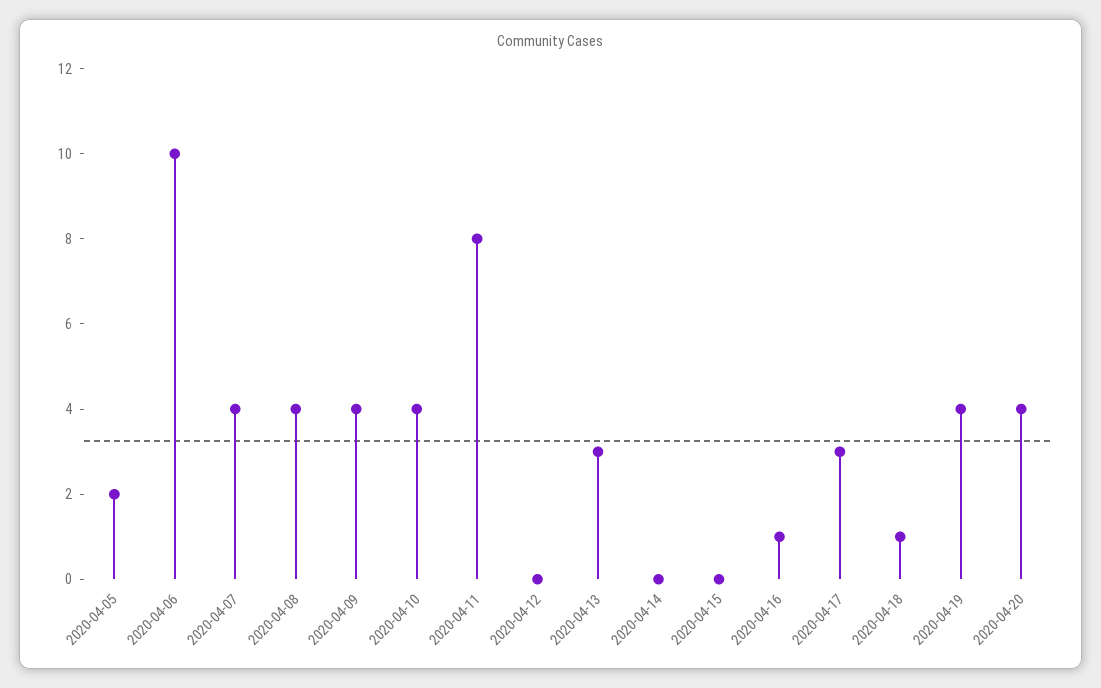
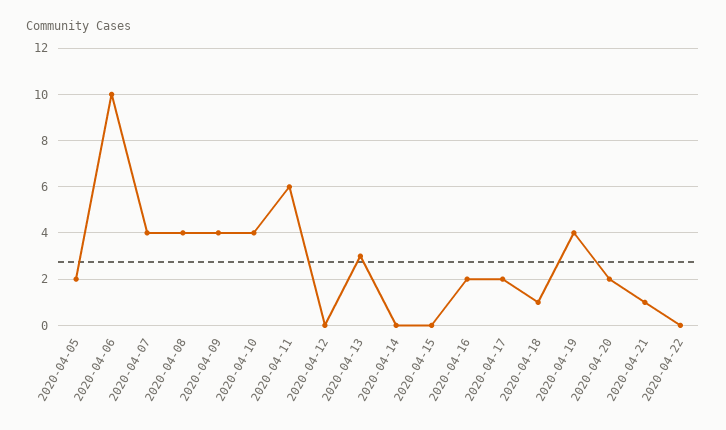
2020-04-11: 8 -> 6
2020-04-16: 1 -> 2
2020-04-17: 3 -> 2
2020-04-20: 4 -> 2
2020-04-21: none -> 1
2020-04-22: none -> 0

